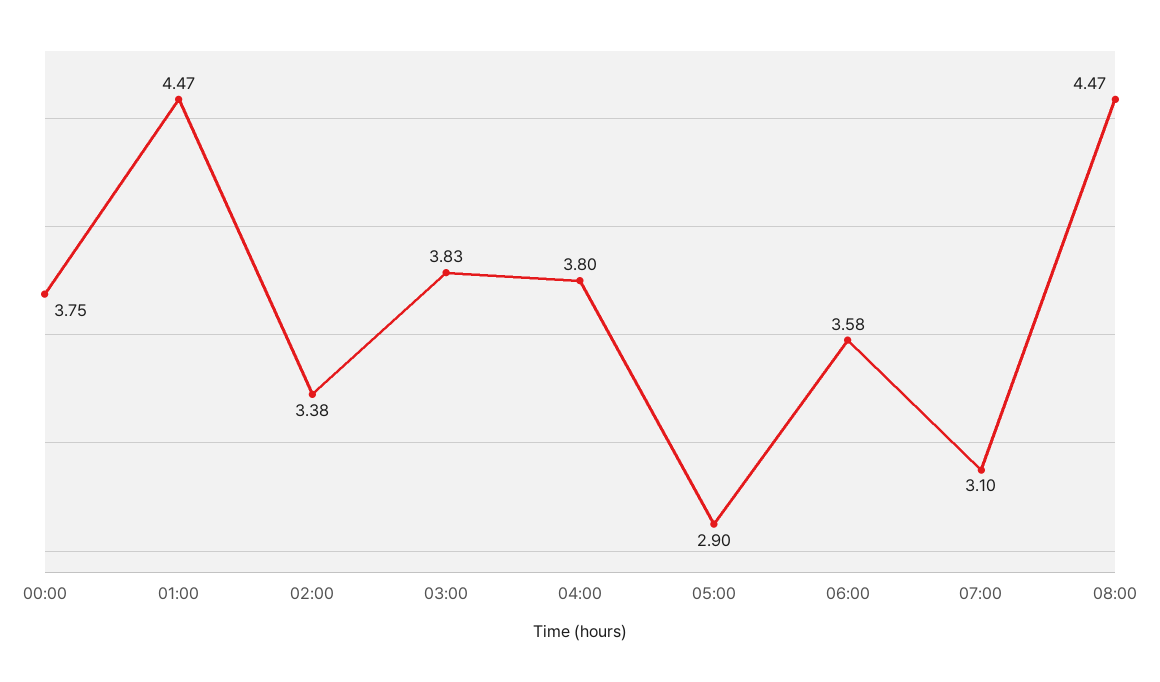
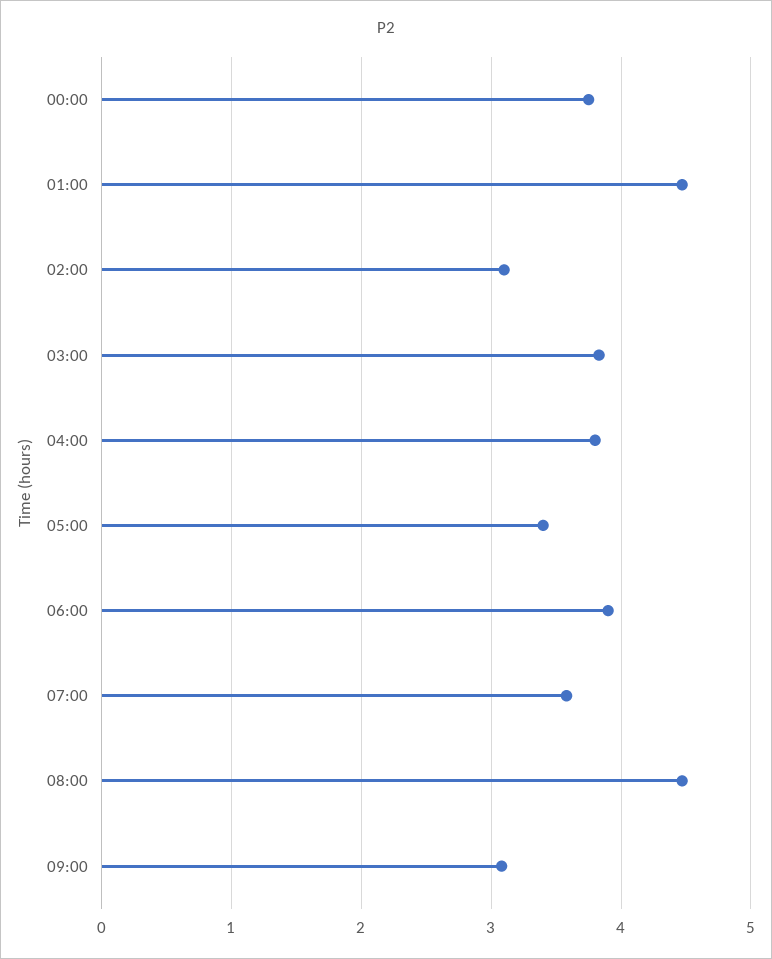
02:00: 3.38 -> 3.1
05:00: 2.9 -> 3.4
06:00: 3.58 -> 3.9
07:00: 3.1 -> 3.6
09:00: none -> 3.1

